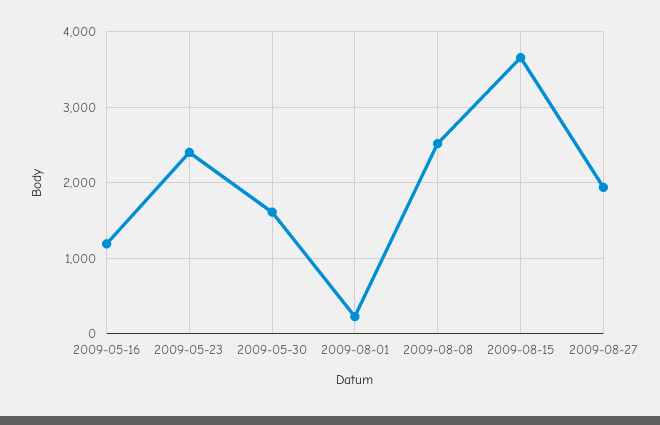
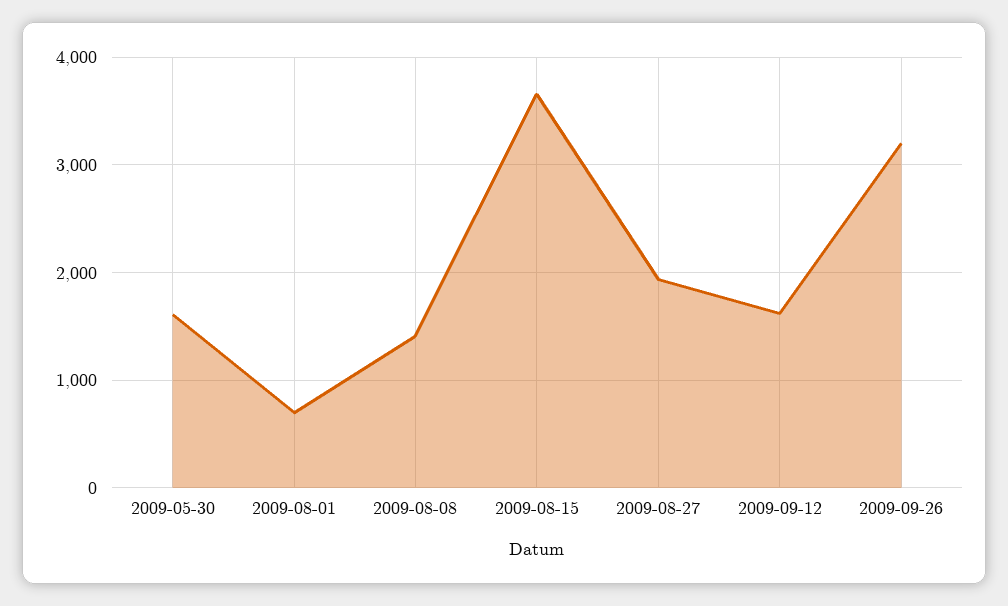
2009-05-16: 1200 -> none
2009-05-23: 2400 -> none
2009-08-01: 200 -> 700
2009-08-08: 2500 -> 1400
2009-09-12: none -> 1600
2009-09-26: none -> 3200

